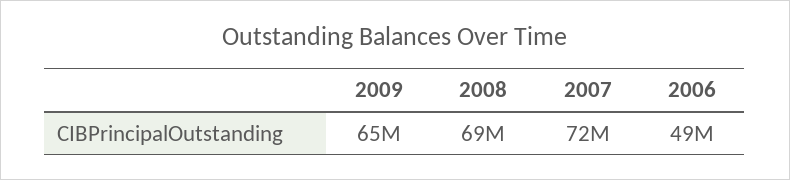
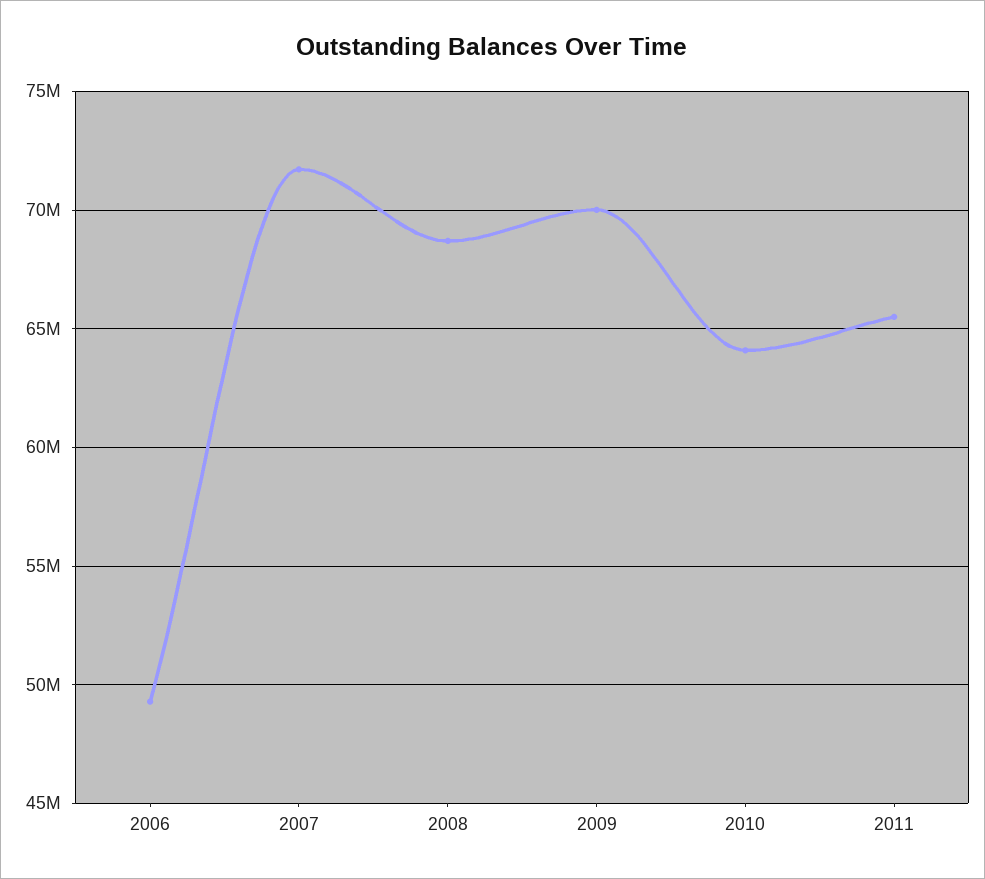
2009: 65000000 -> 70000000
2010: none -> 64000000
2011: none -> 65500000

